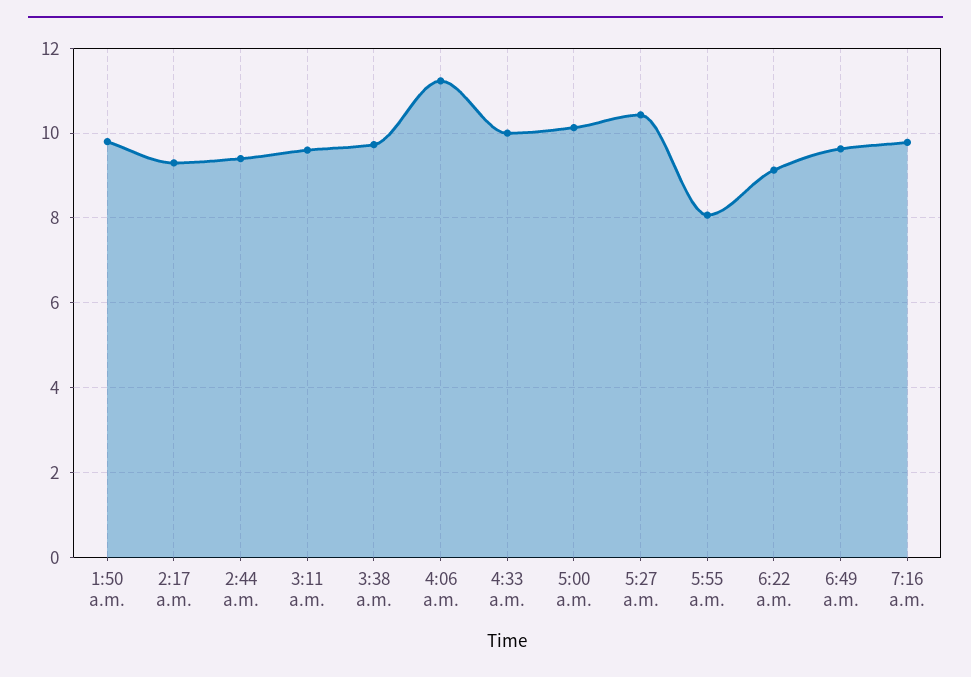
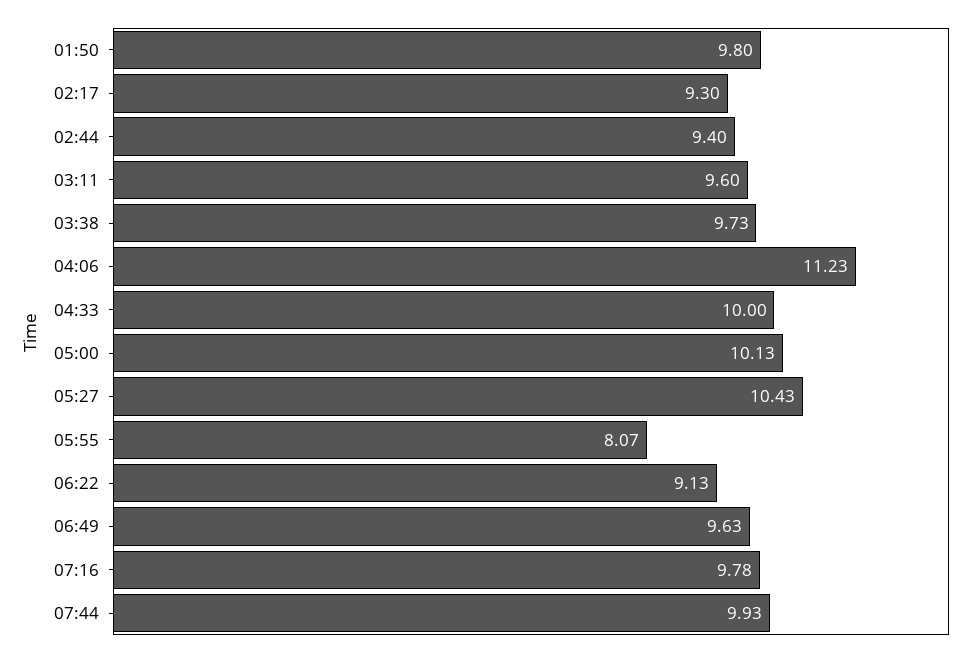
07:44: none -> 9.93

